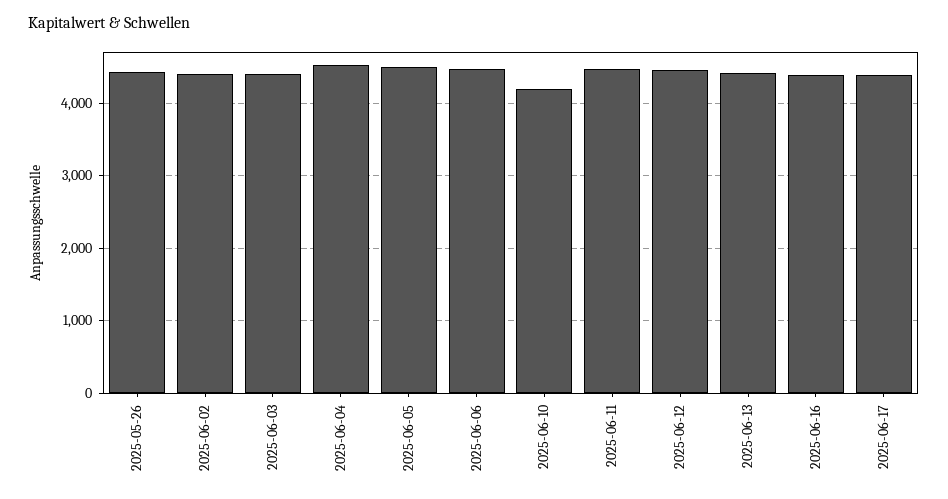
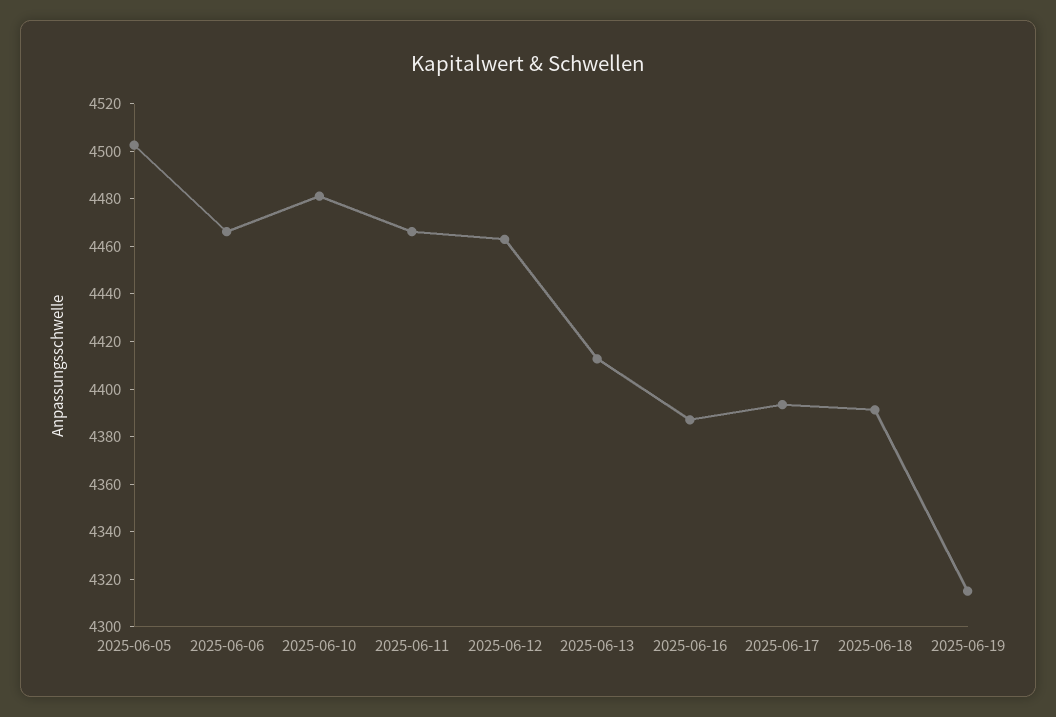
2025-05-26: 4400 -> none
2025-06-02: 4400 -> none
2025-06-03: 4400 -> none
2025-06-04: 4500 -> none
2025-06-10: 4200 -> 4480
2025-06-18: none -> 4390
2025-06-19: none -> 4315

